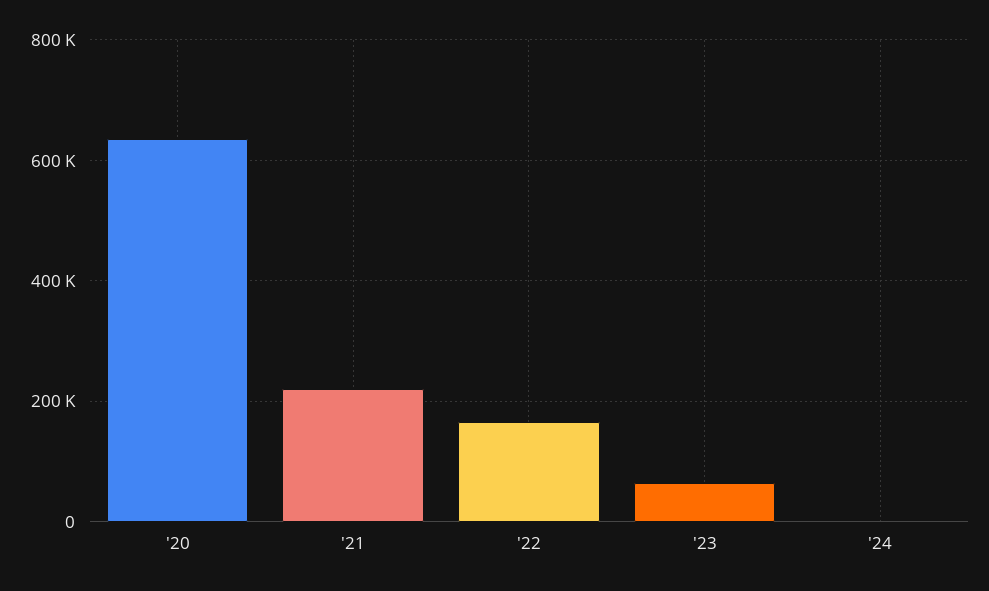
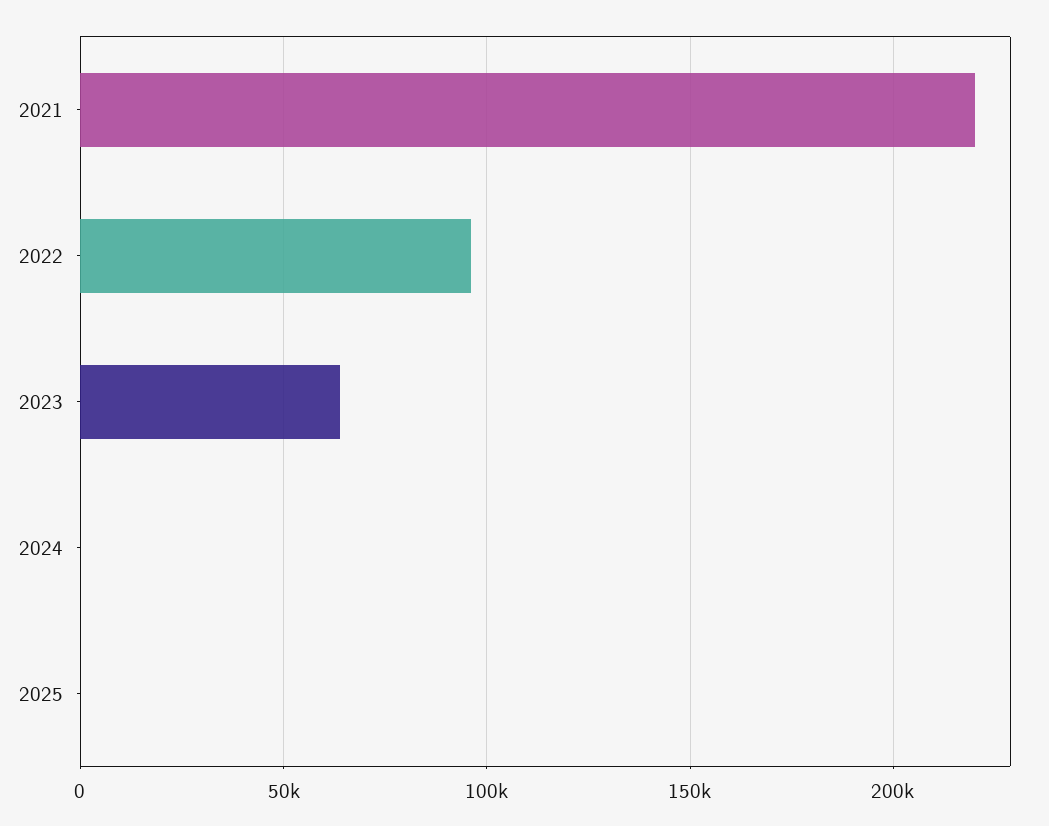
'20: 640000 -> none
'22: 160000 -> 95000
2025: none -> 0

